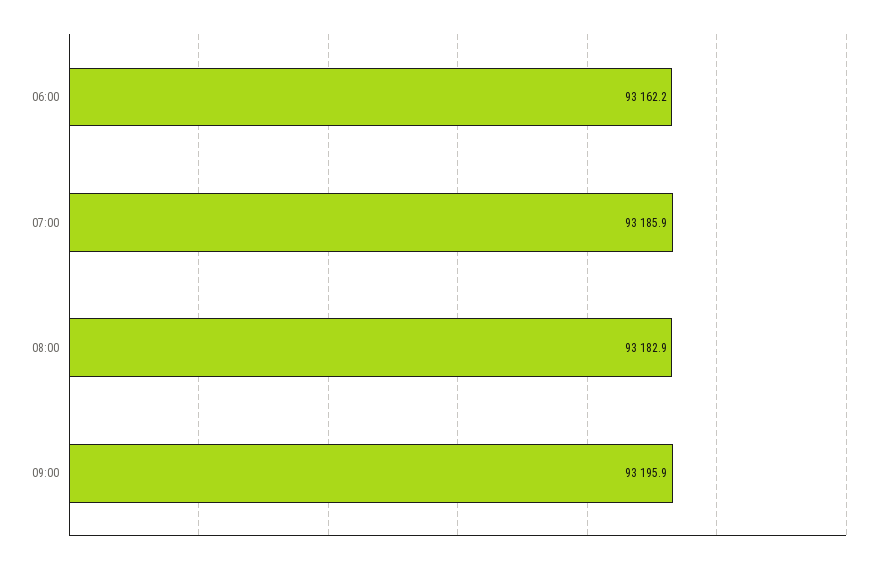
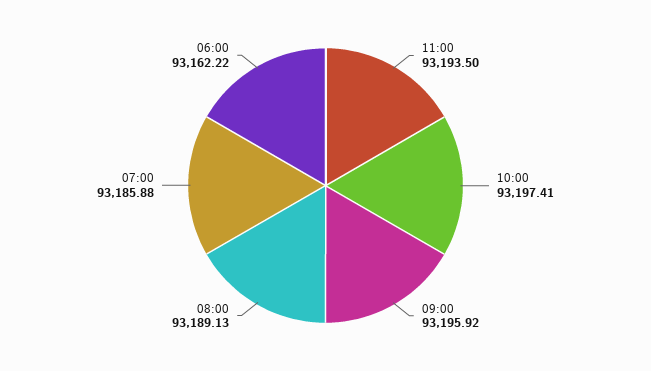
08:00: 93182.9 -> 93189.13
11:00: none -> 93193.5
10:00: none -> 93197.41

